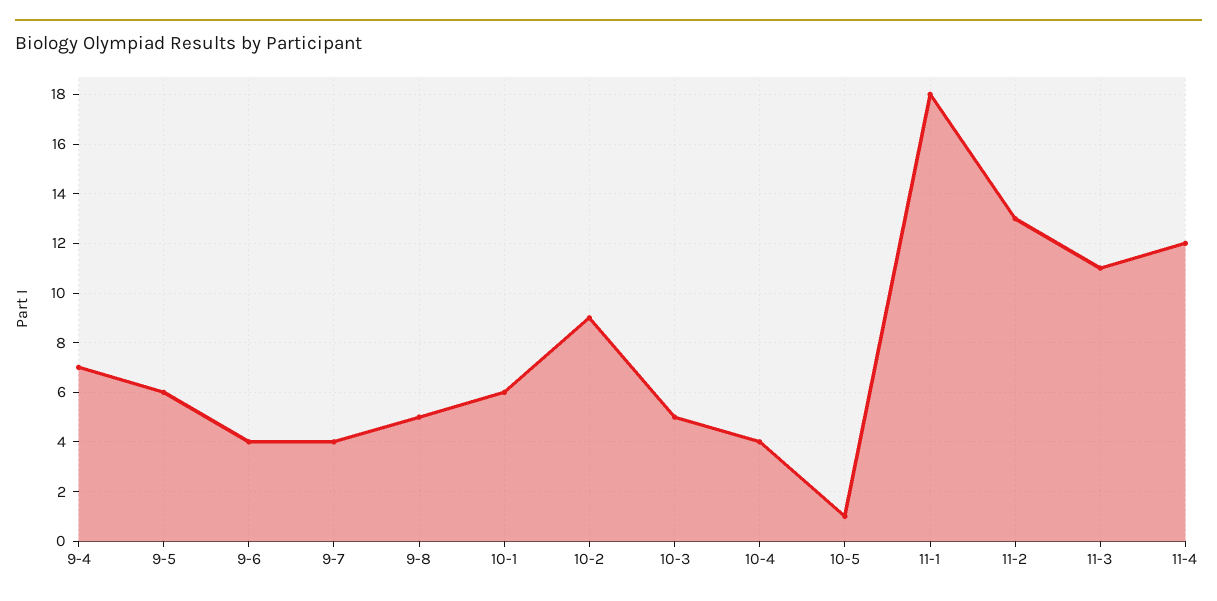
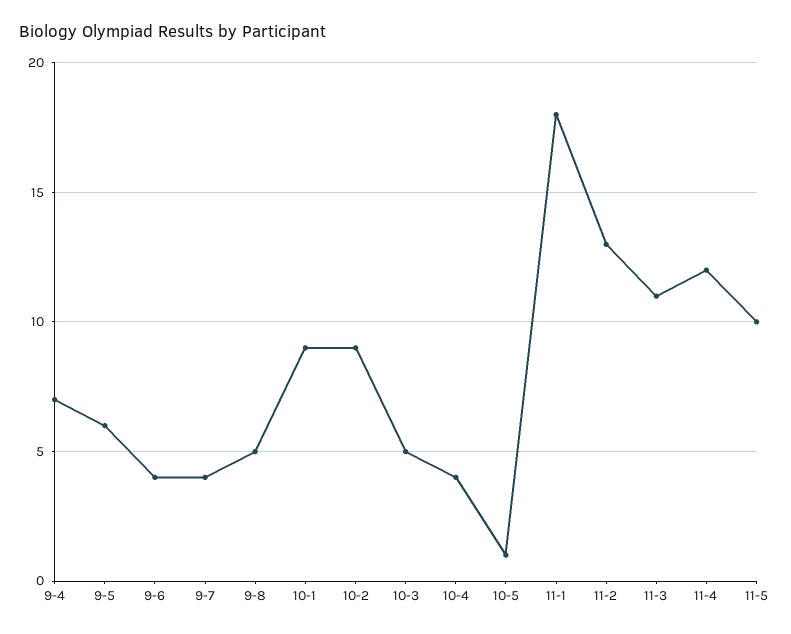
10-1: 6 -> 9
11-5: none -> 10

